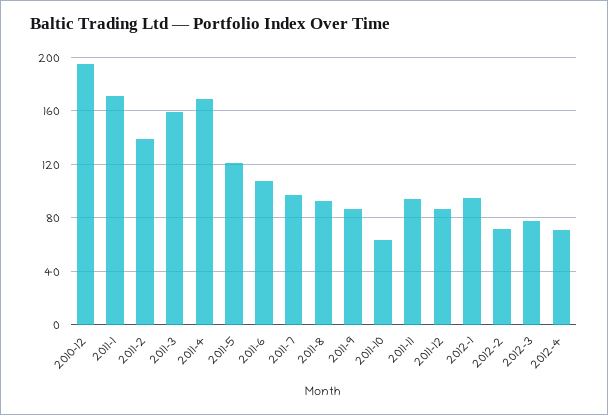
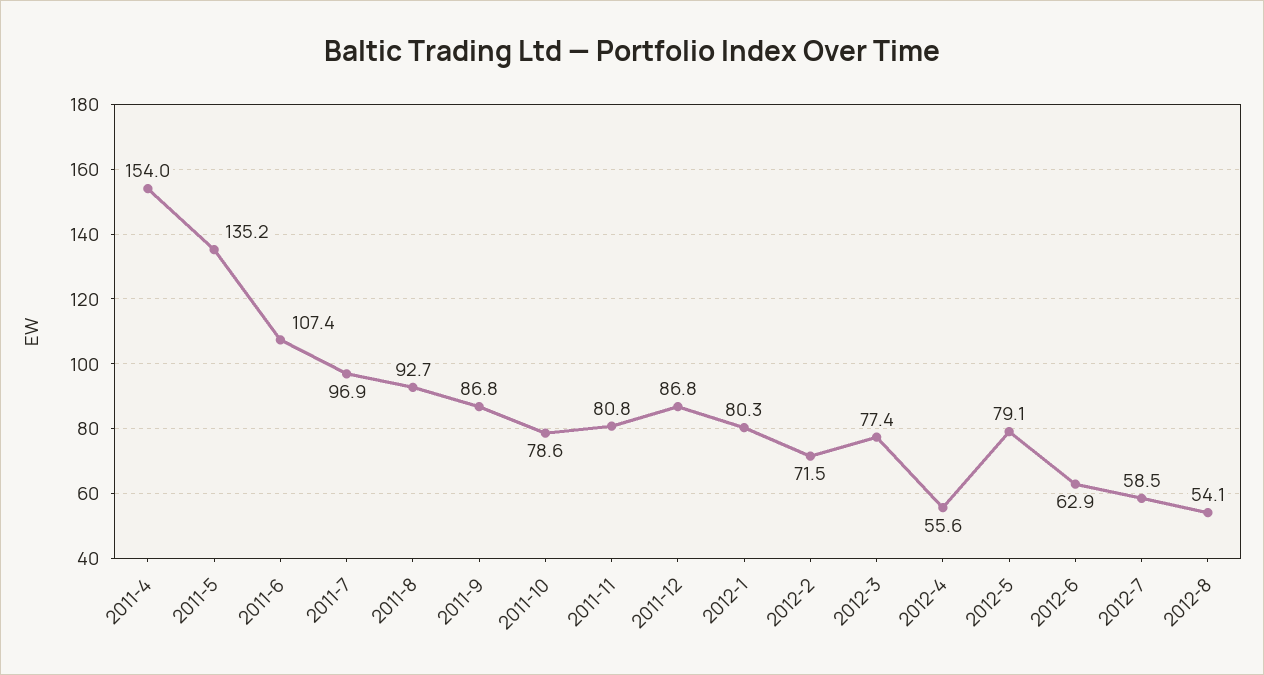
2010-12: 195 -> none
2011-1: 170 -> none
2011-2: 140 -> none
2011-3: 160 -> none
2011-4: 170 -> 154
2011-5: 120 -> 135.2
2011-10: 65 -> 78.6
2011-11: 95 -> 80.8
2012-1: 95 -> 80.3
2012-4: 70 -> 55.6
2012-5: none -> 79.1
2012-6: none -> 62.9
2012-7: none -> 58.5
2012-8: none -> 54.1

